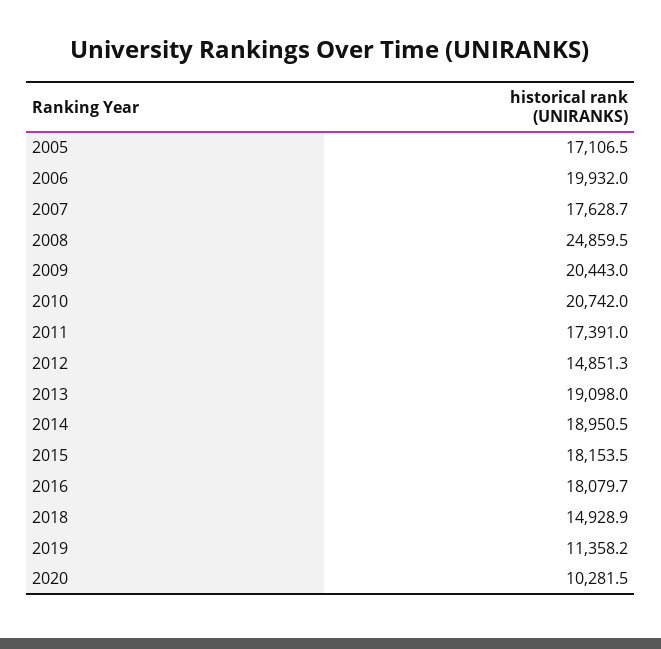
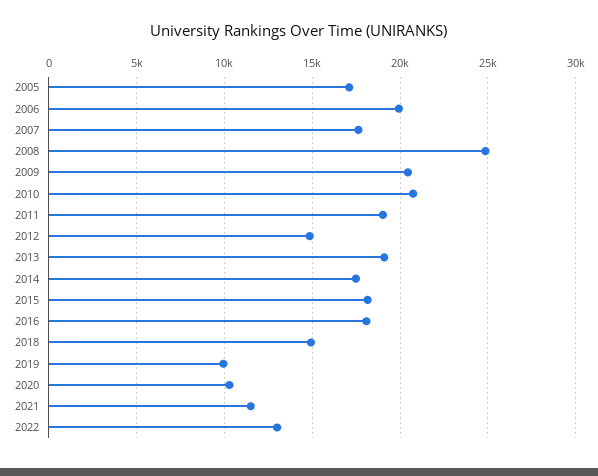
2011: 17391 -> 19000
2014: 18950.5 -> 17500
2019: 11358.2 -> 10000
2021: none -> 11500
2022: none -> 13000

